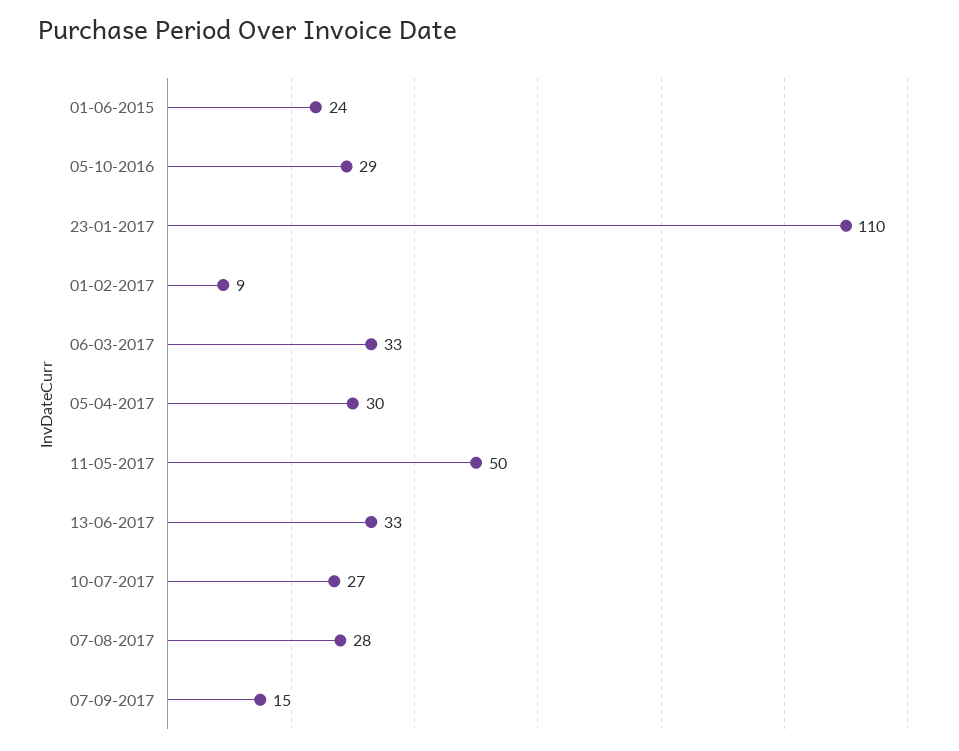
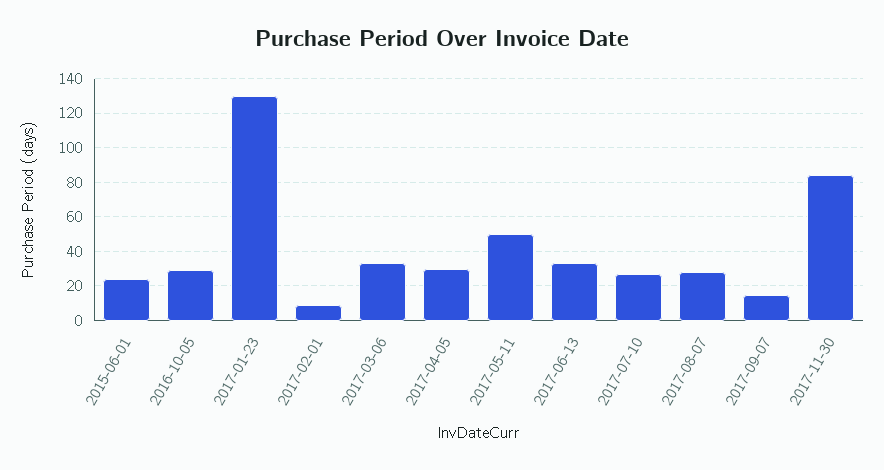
23-01-2017: 110 -> 130
2017-11-30: none -> 85

